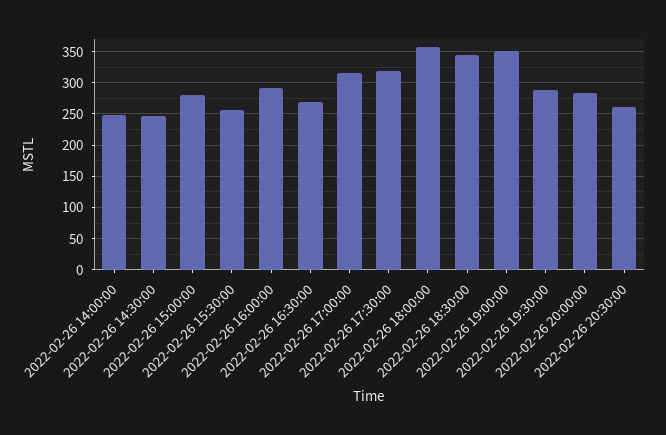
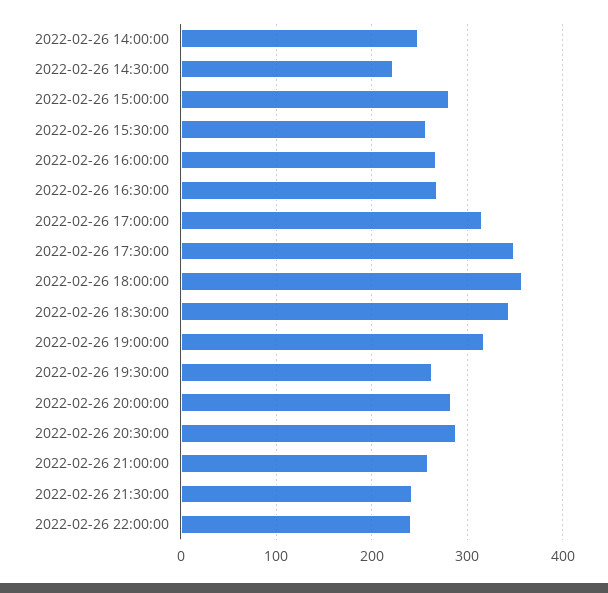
2022-02-26 14:30:00: 250 -> 220
2022-02-26 16:00:00: 290 -> 270
2022-02-26 17:30:00: 320 -> 350
2022-02-26 19:00:00: 350 -> 320
2022-02-26 19:30:00: 290 -> 260
2022-02-26 20:30:00: 260 -> 290
2022-02-26 21:00:00: none -> 260
2022-02-26 21:30:00: none -> 240
2022-02-26 22:00:00: none -> 240

